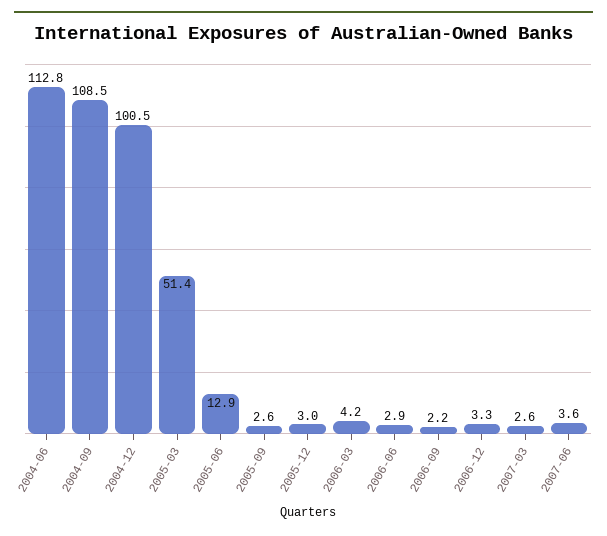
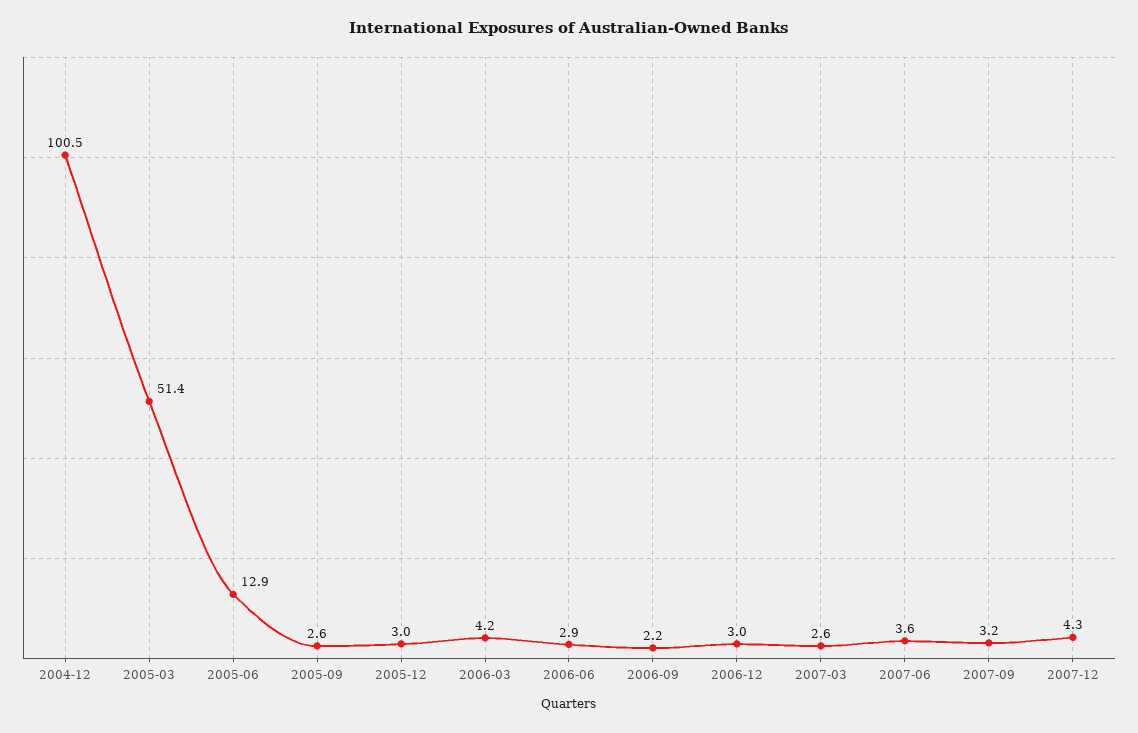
2004-06: 112.8 -> none
2004-09: 108.5 -> none
2006-12: 3.3 -> 3
2007-09: none -> 3.2
2007-12: none -> 4.3

